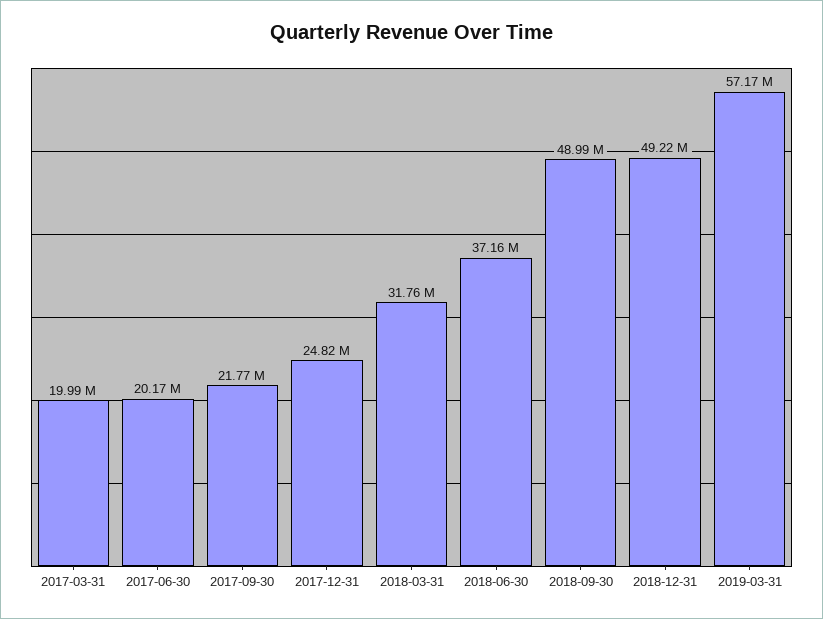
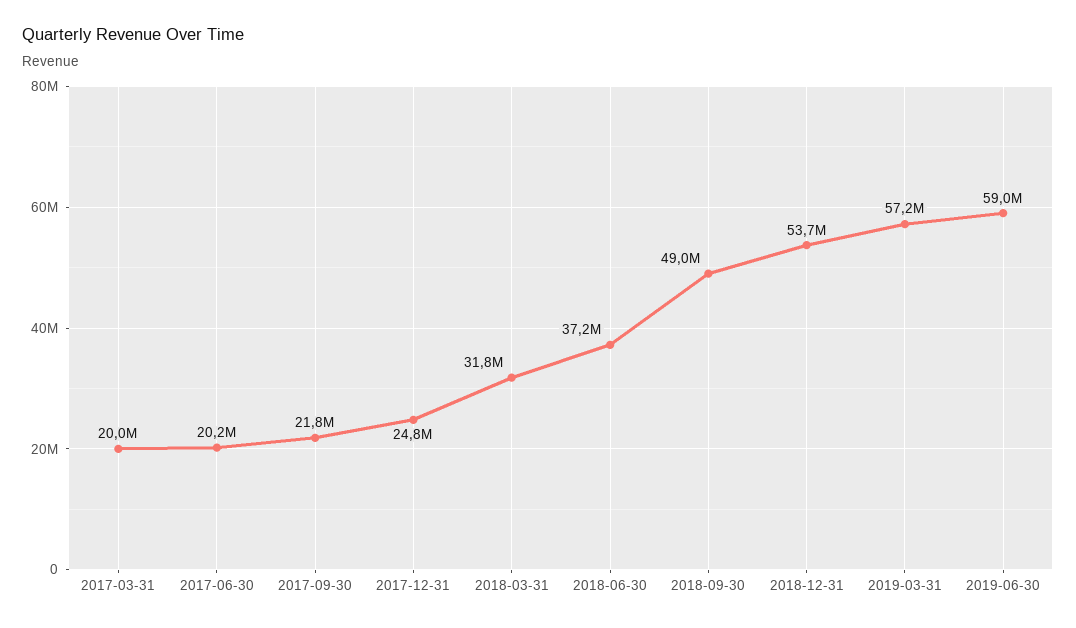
2018-12-31: 49220000 -> 53700000
2019-06-30: none -> 59000000

